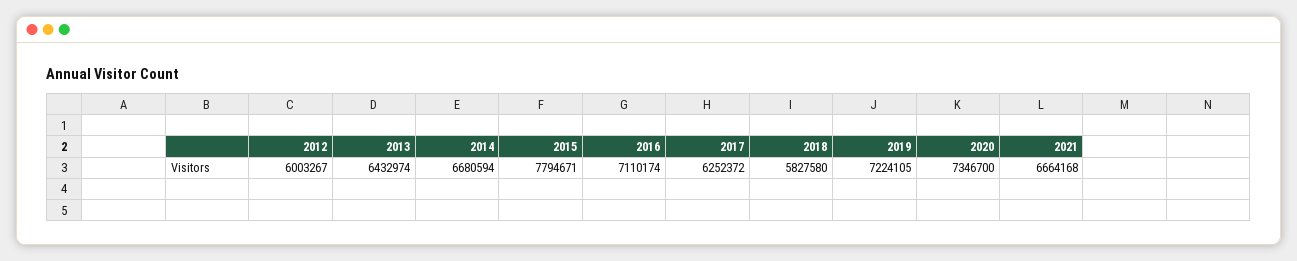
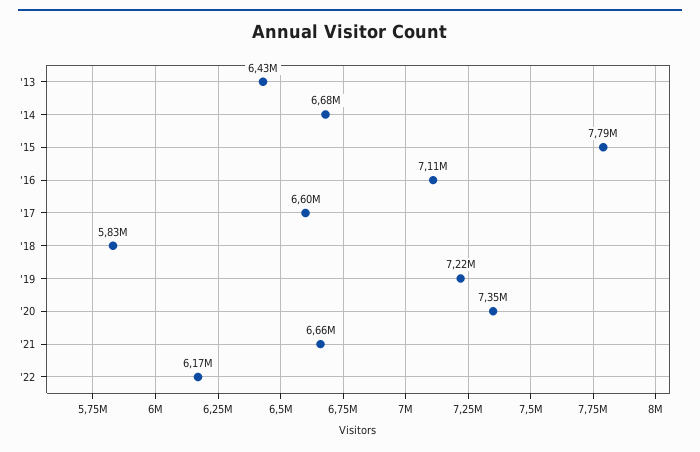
2012: 6003267 -> none
2017: 6252372 -> 6600000
'22: none -> 6170000

